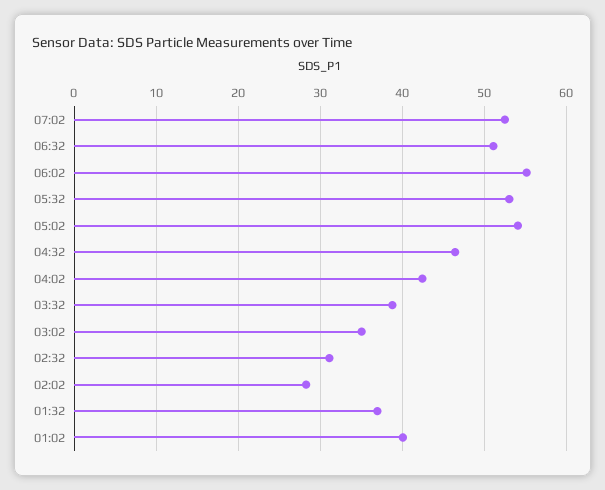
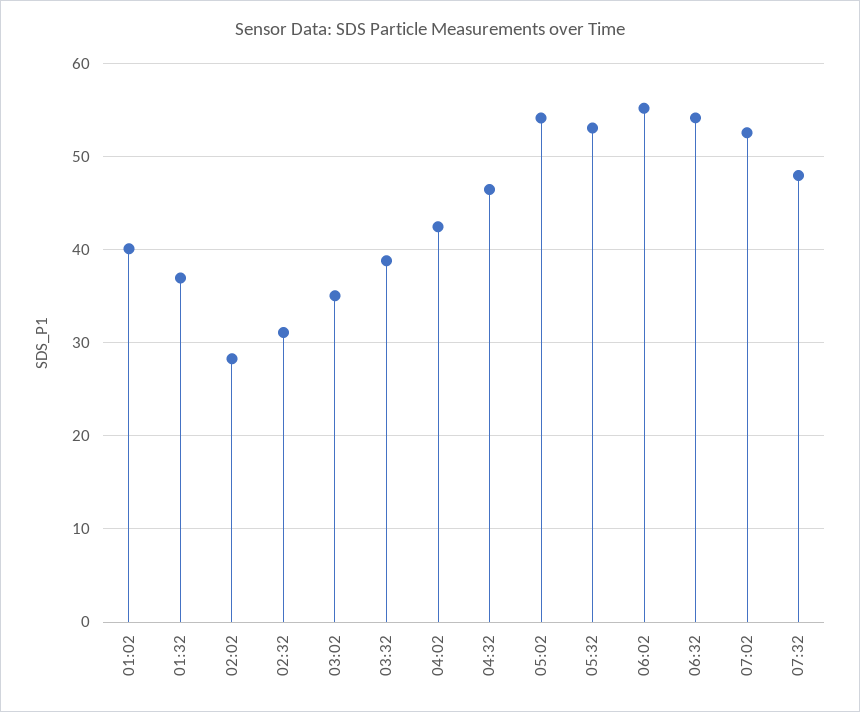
06:32: 51 -> 54
07:32: none -> 48

